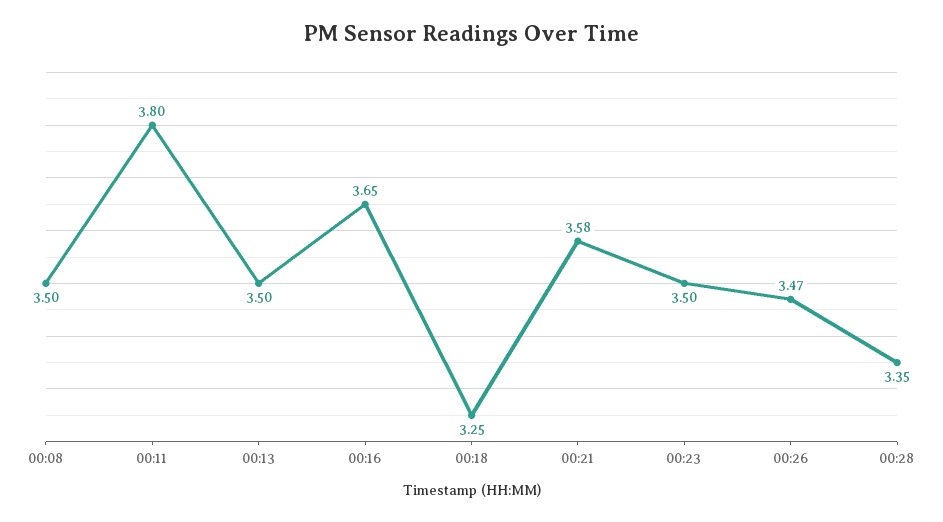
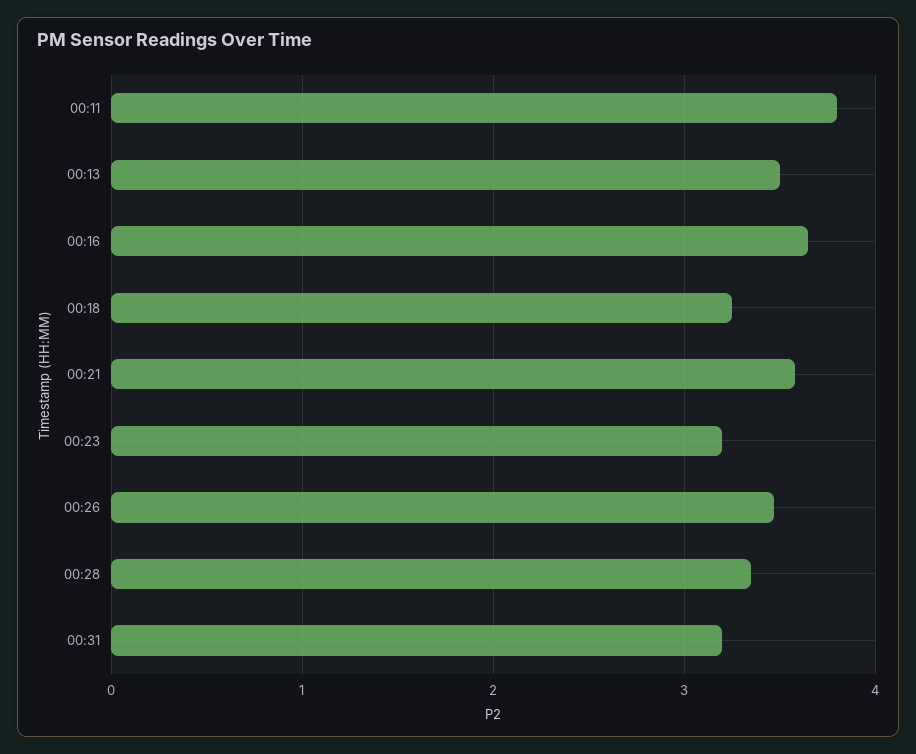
00:08: 3.5 -> none
00:23: 3.5 -> 3.2
00:31: none -> 3.2

